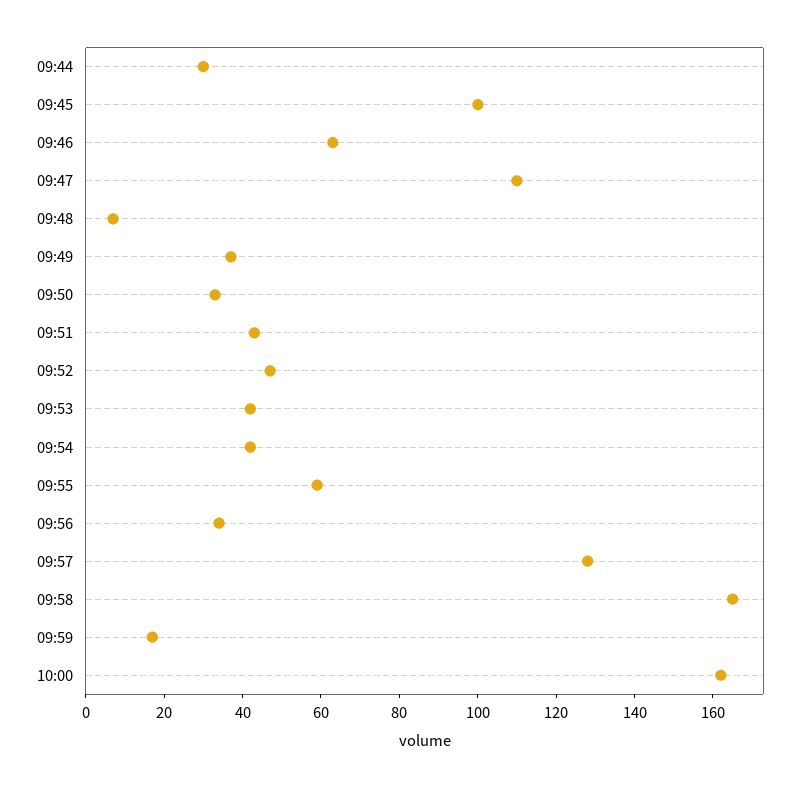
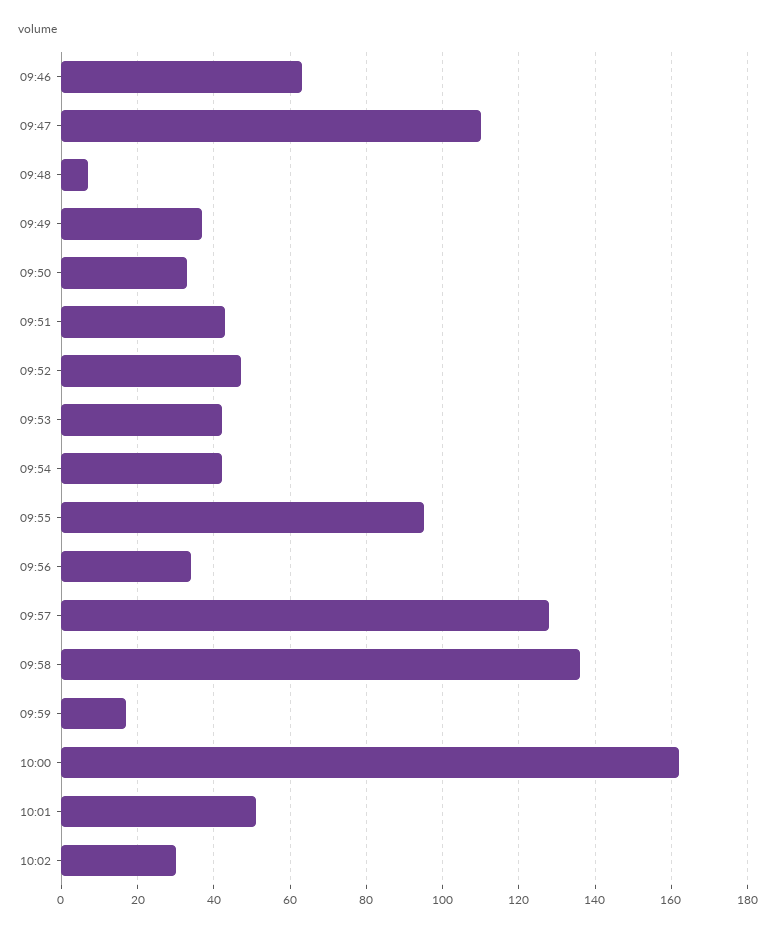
09:44: 30 -> none
09:45: 100 -> none
09:55: 60 -> 95
09:58: 165 -> 135
10:01: none -> 50
10:02: none -> 30

